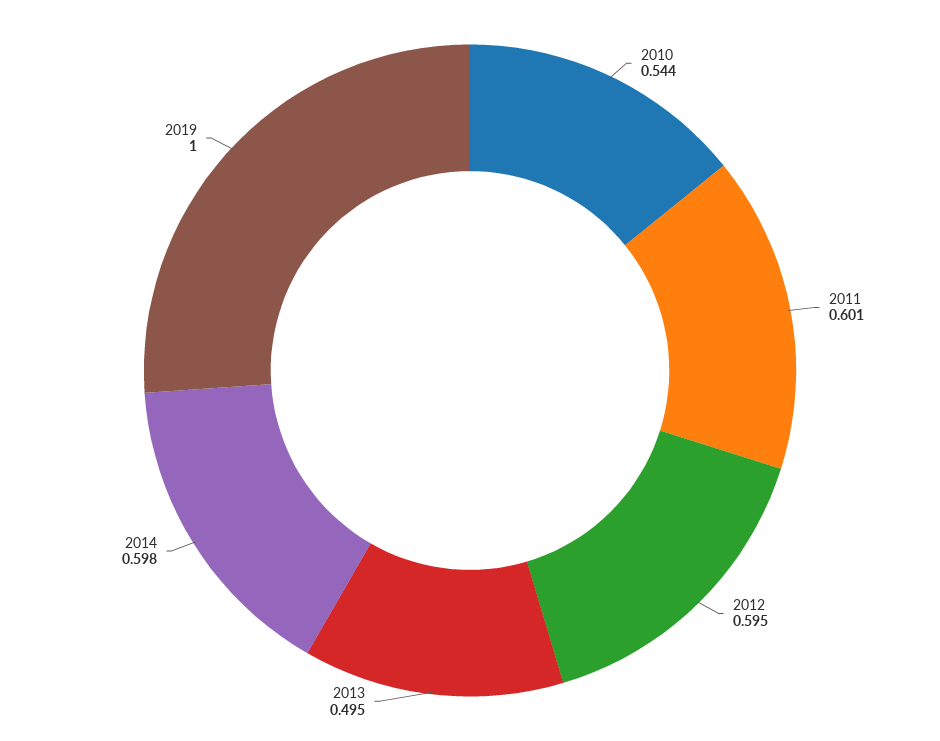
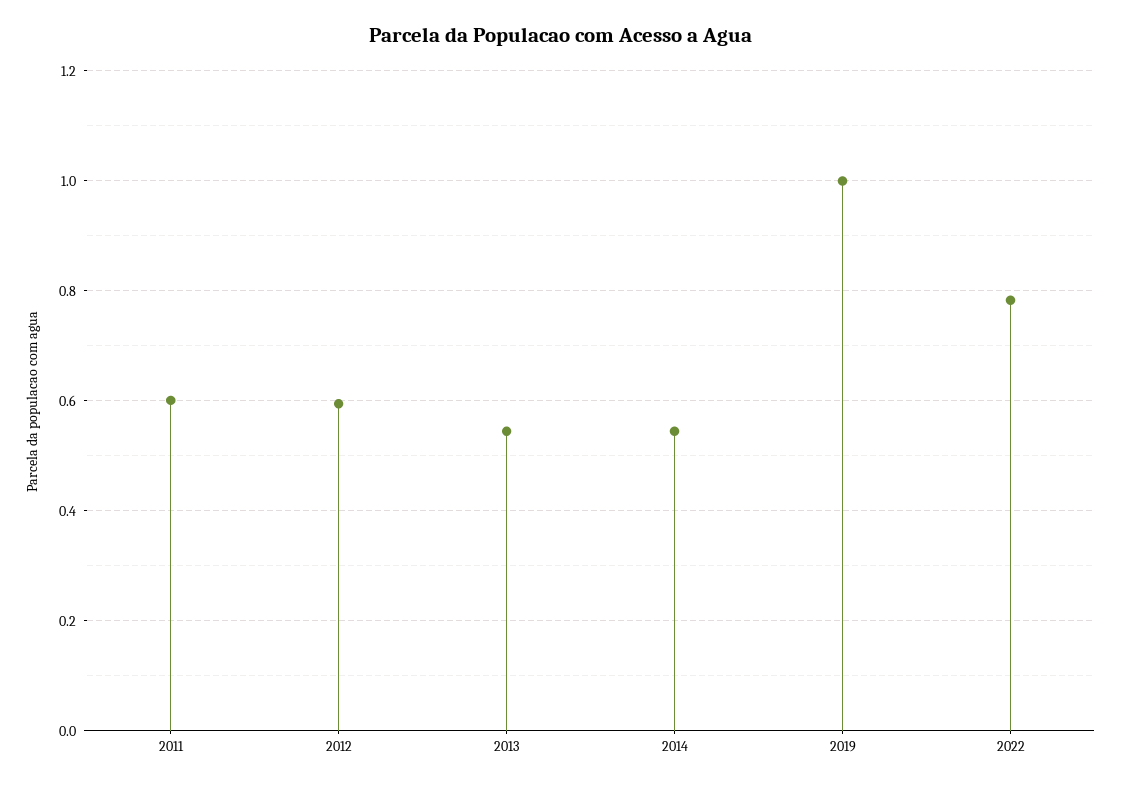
2010: 0.544 -> none
2013: 0.495 -> 0.54
2014: 0.598 -> 0.54
2022: none -> 0.78

